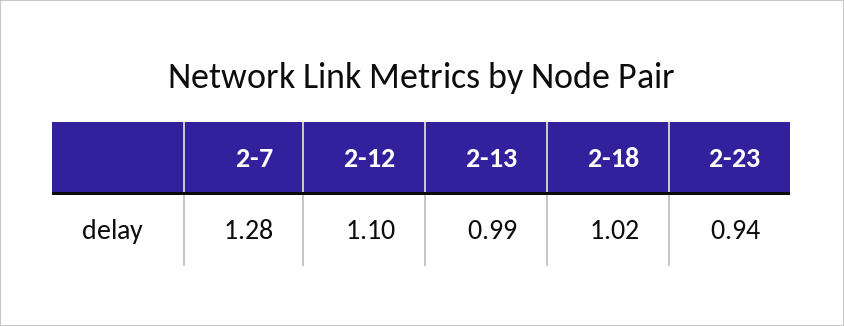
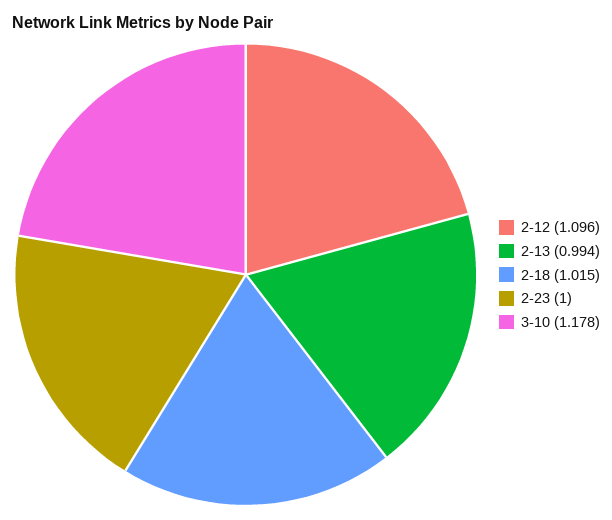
2-7: 1.28 -> none
2-23: 0.94 -> 1
3-10: none -> 1.178

